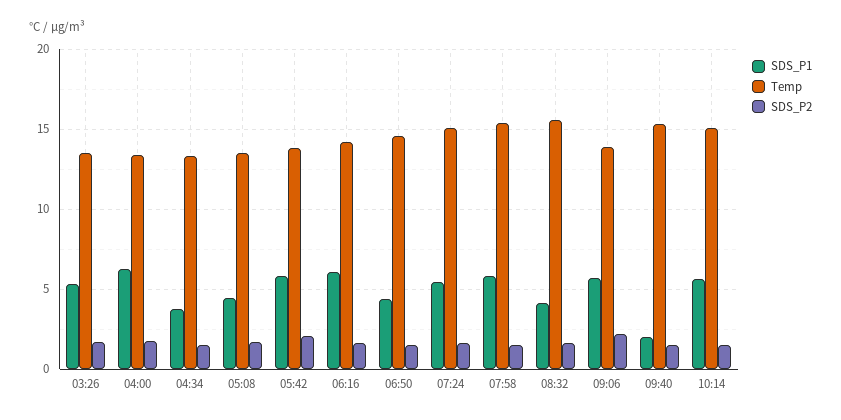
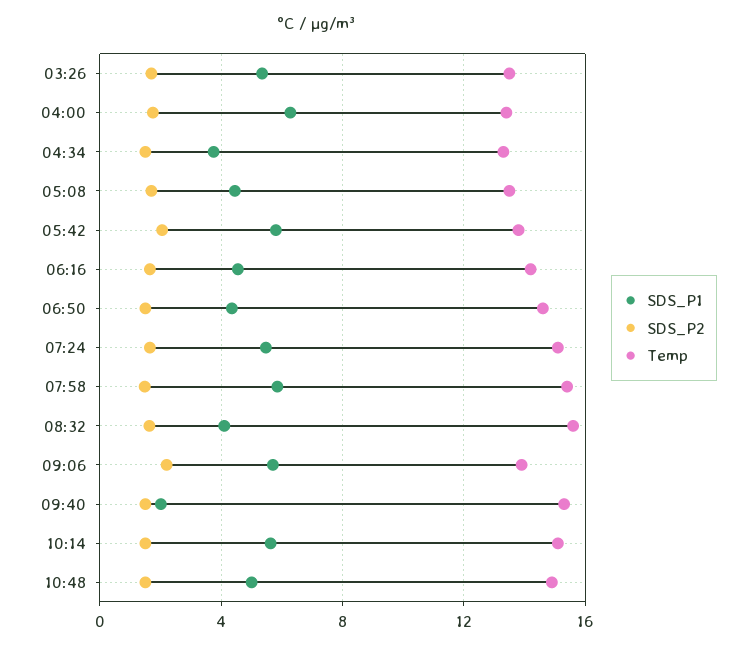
SDS_P1, 06:16: 6 -> 4.5
SDS_P1, 10:48: none -> 5
SDS_P2, 10:48: none -> 1.5
Temp, 10:48: none -> 15

